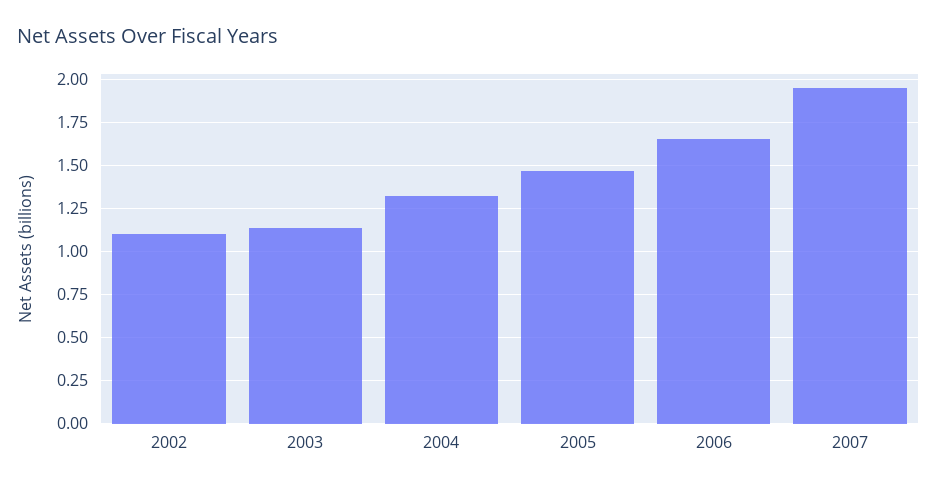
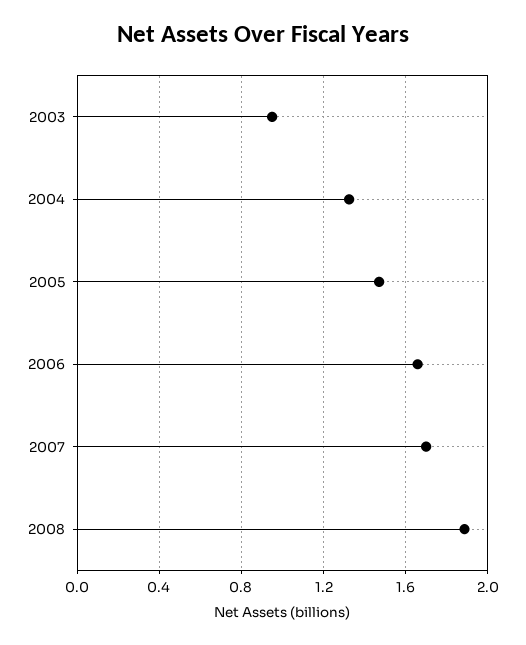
2002: 1.1 -> none
2003: 1.15 -> 0.95
2007: 1.95 -> 1.7
2008: none -> 1.9

